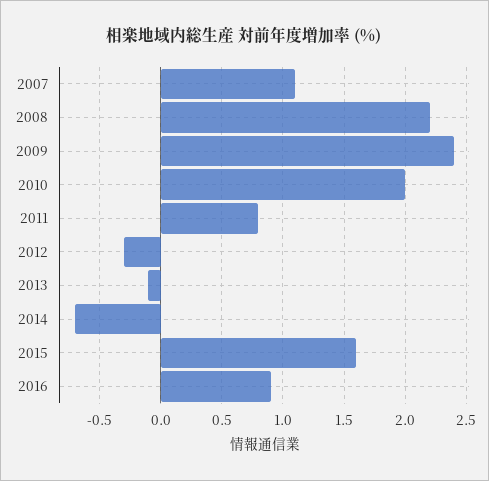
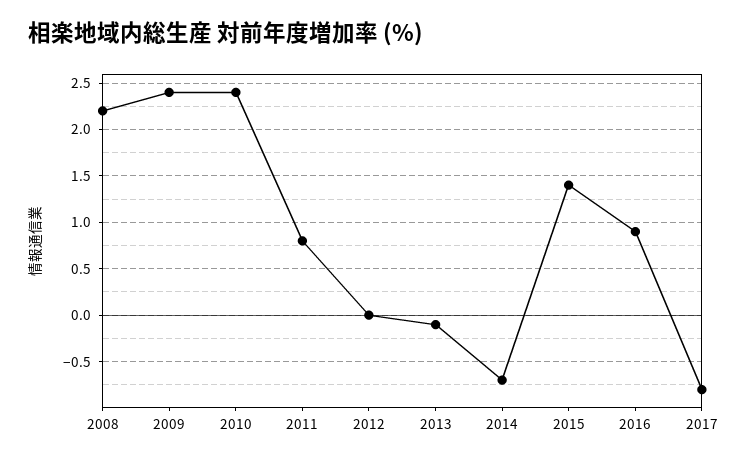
2007: 1.1 -> none
2010: 2 -> 2.4
2012: -0.3 -> 0
2015: 1.6 -> 1.4
2017: none -> -0.8

